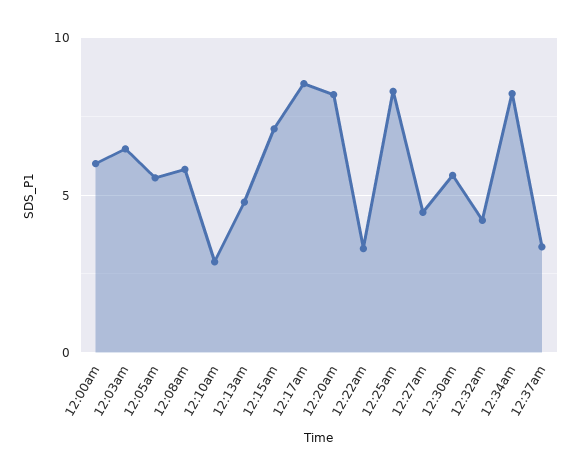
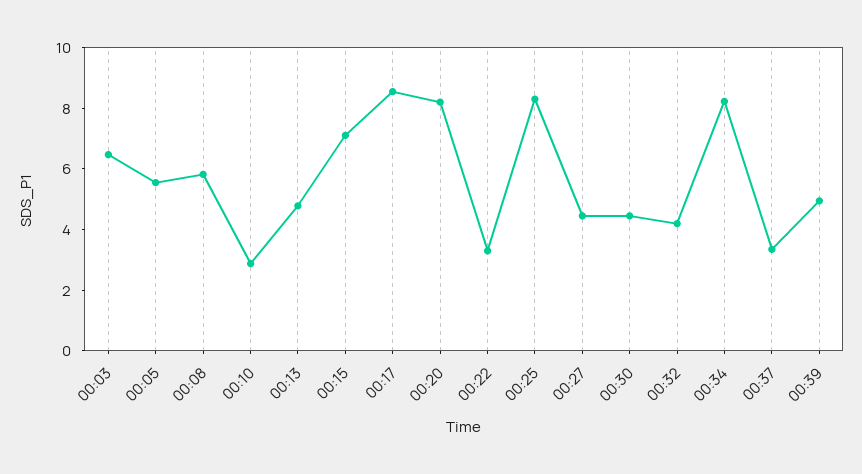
12:00am: 6 -> none
12:30am: 5.5 -> 4.5
00:39: none -> 5

